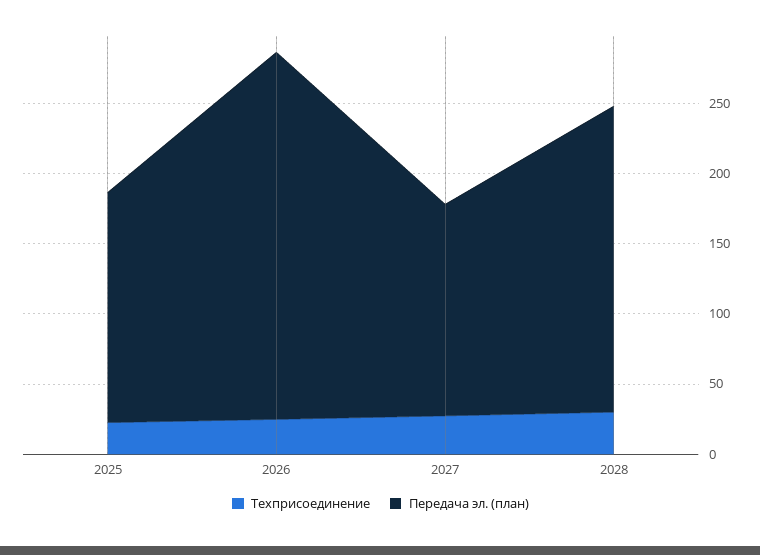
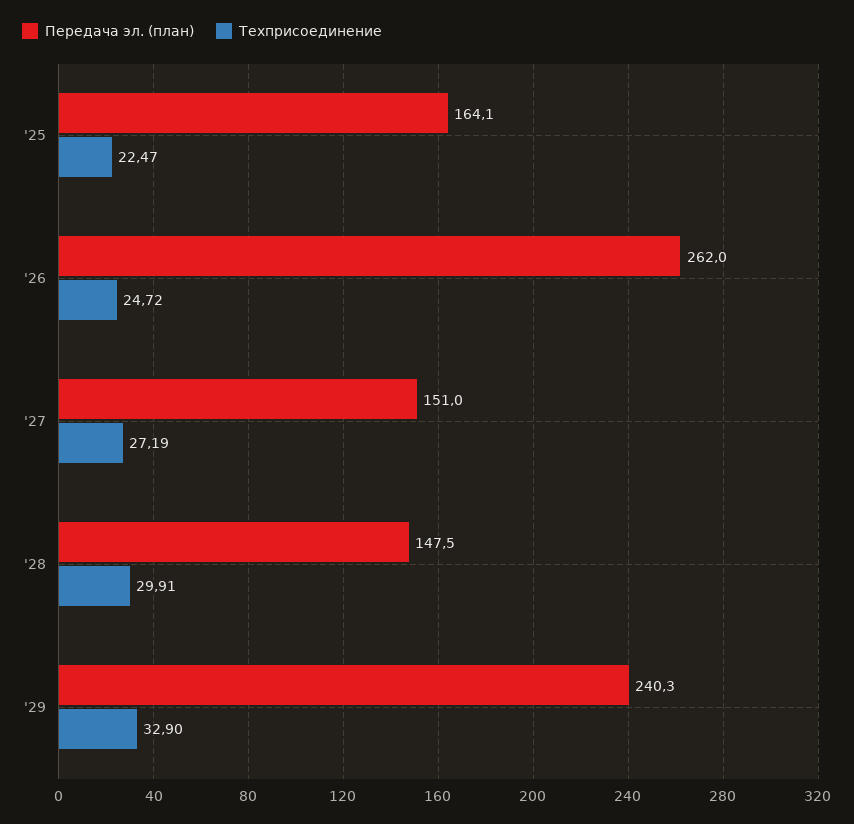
Передача эл. (план), 2028: 220 -> 147.5
Передача эл. (план), '29: none -> 240.3
Техприсоединение, '29: none -> 32.9

